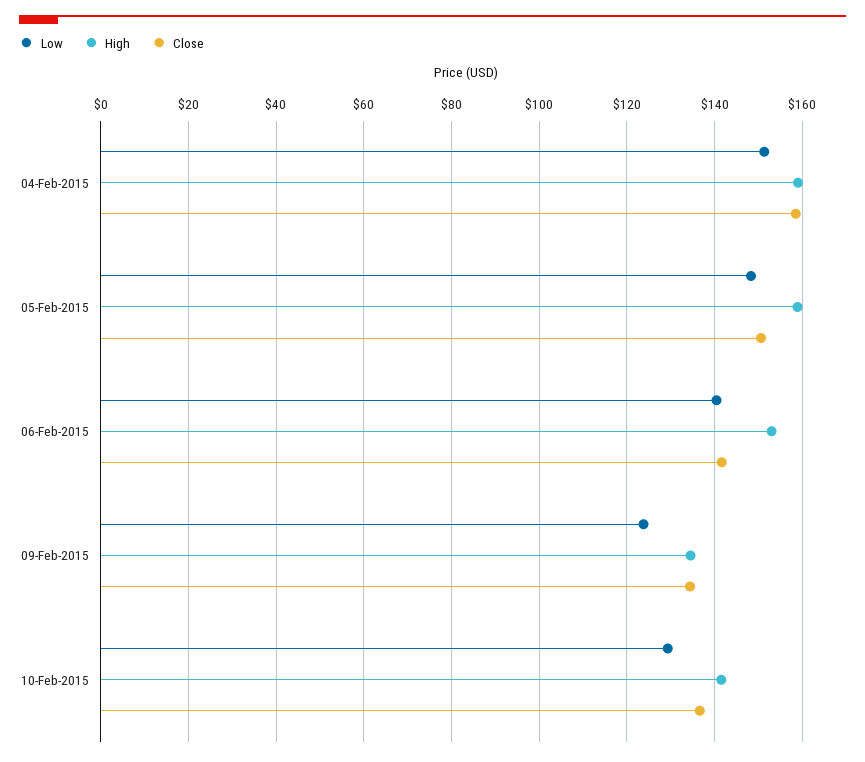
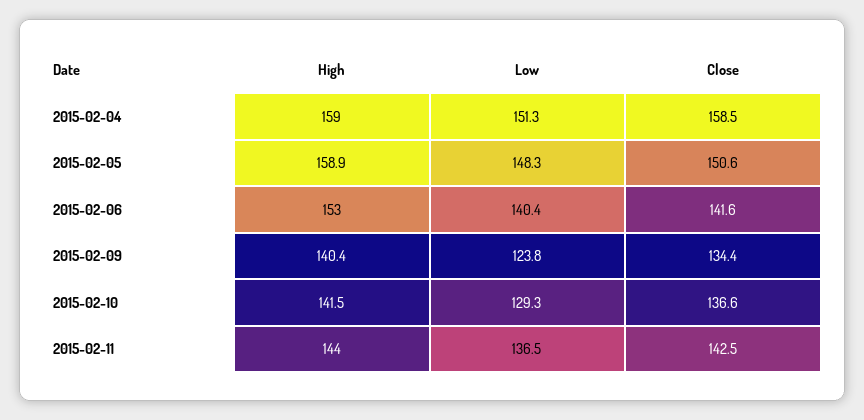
High, 09-Feb-2015: 134 -> 140.4
High, 2015-02-11: none -> 144
Low, 2015-02-11: none -> 136.5
Close, 2015-02-11: none -> 142.5

